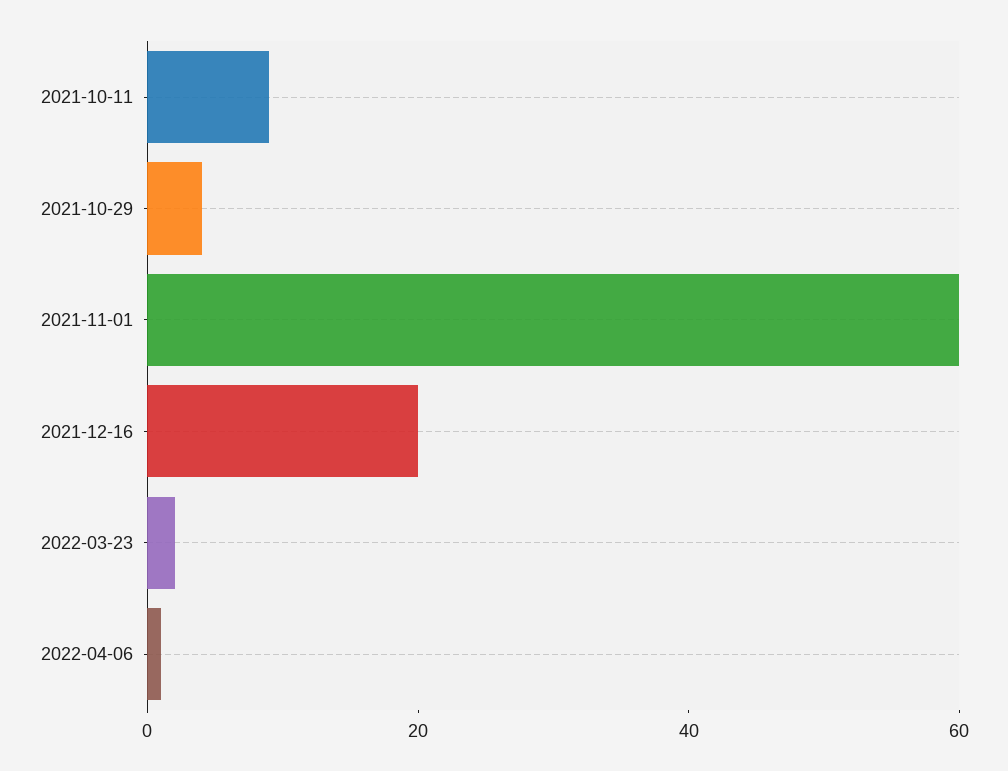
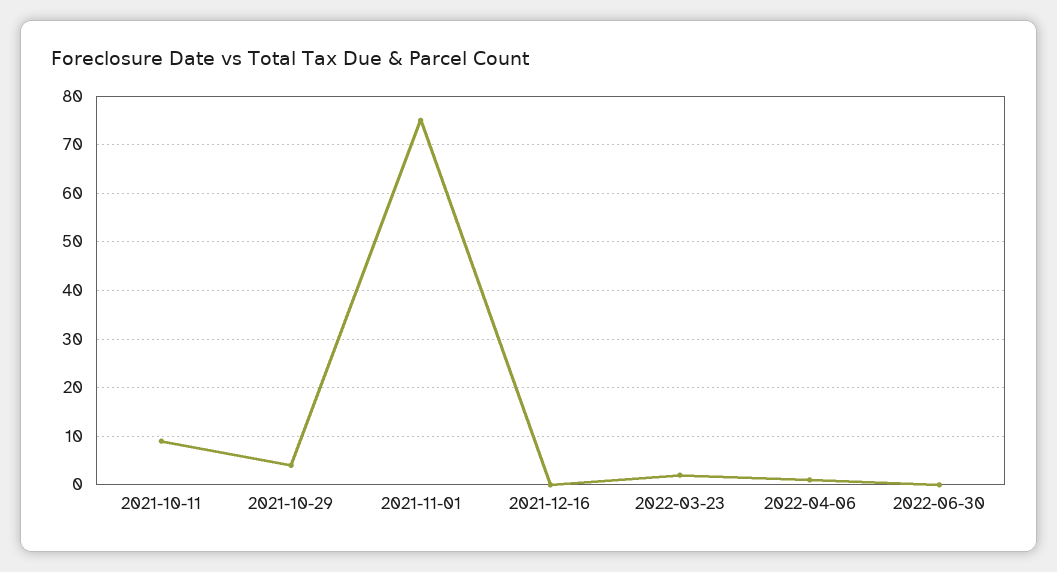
2021-11-01: 60 -> 75
2021-12-16: 20 -> 0
2022-06-30: none -> 0

